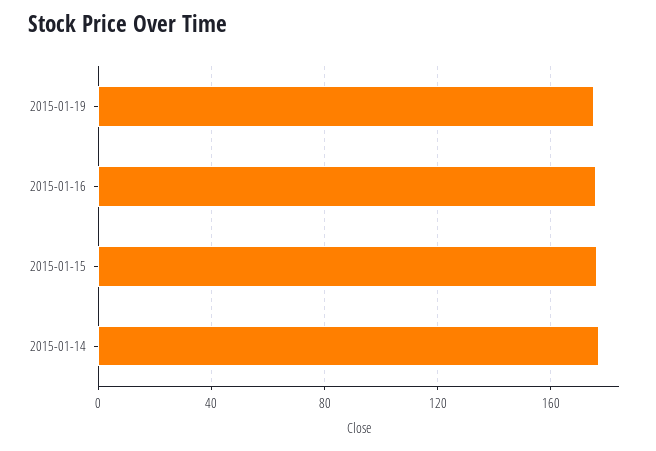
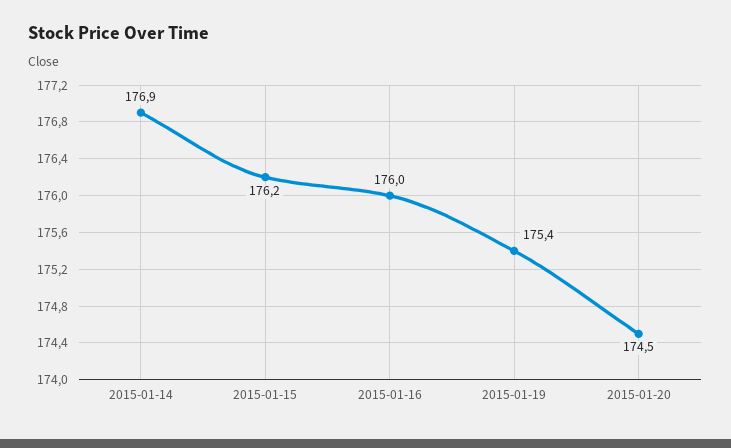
2015-01-20: none -> 174.5

